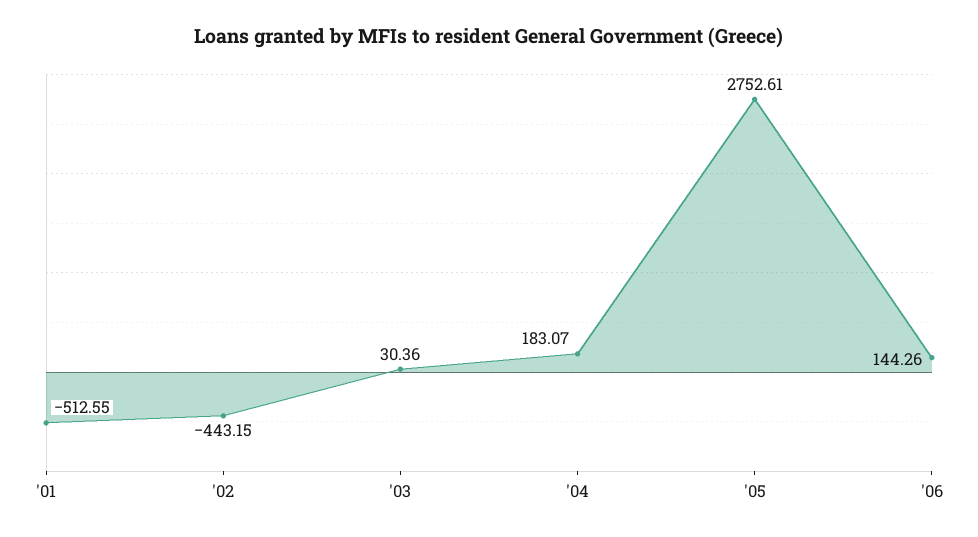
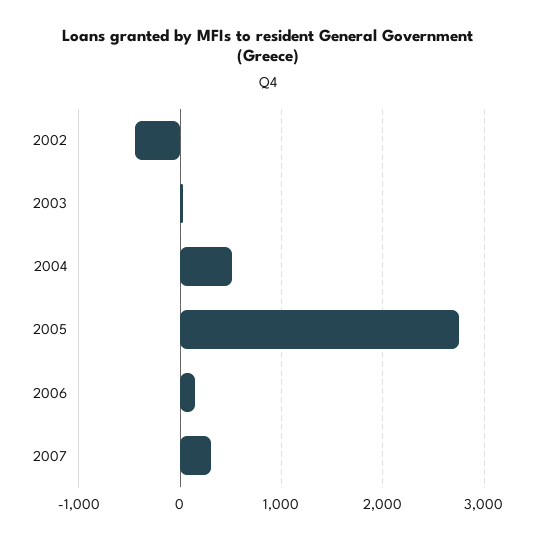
'01: -512.55 -> none
'04: 183.07 -> 500
2007: none -> 300

